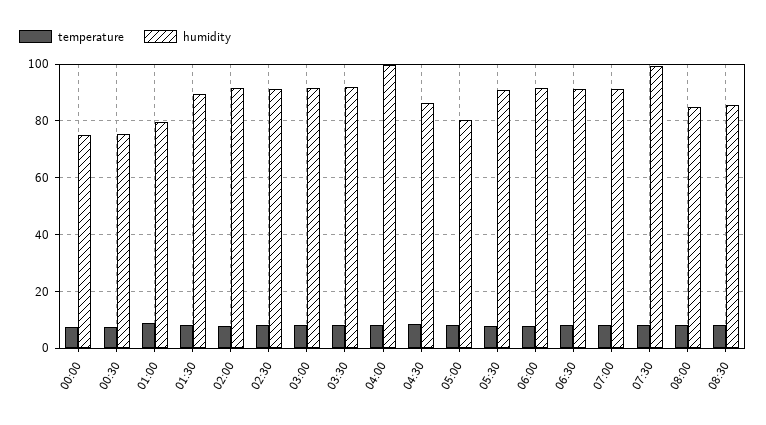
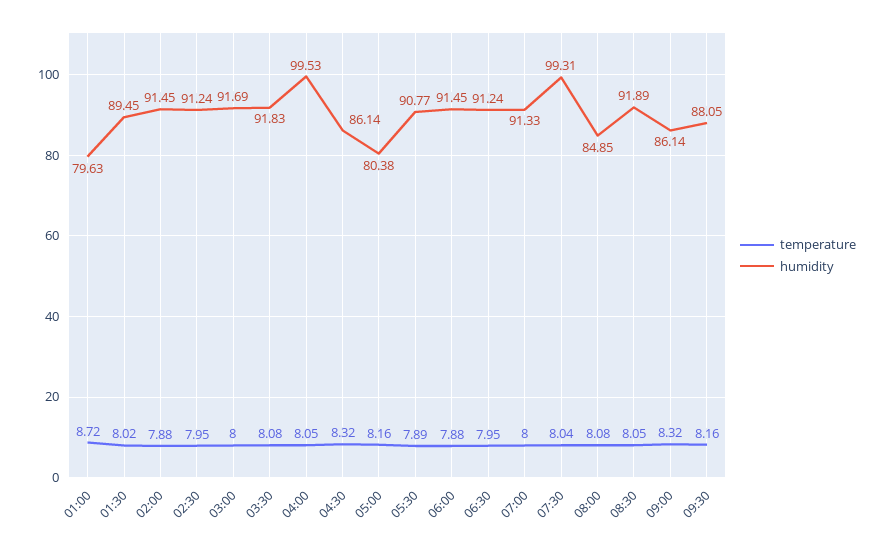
temperature, 00:00: 7.5 -> none
humidity, 00:00: 75 -> none
temperature, 00:30: 7.5 -> none
humidity, 00:30: 75 -> none
humidity, 08:30: 85 -> 91.89
temperature, 09:00: none -> 8.32
humidity, 09:00: none -> 86.14
temperature, 09:30: none -> 8.16
humidity, 09:30: none -> 88.05

